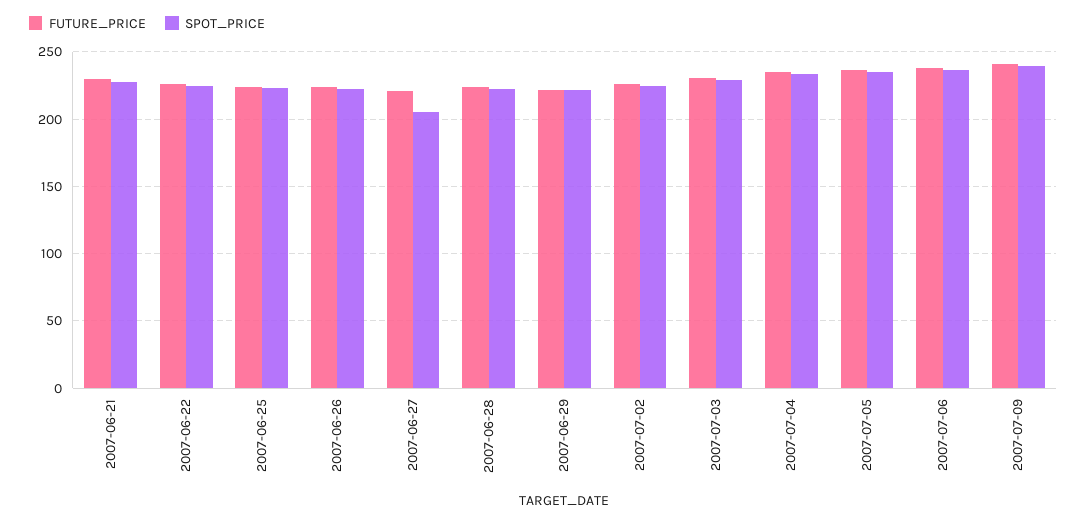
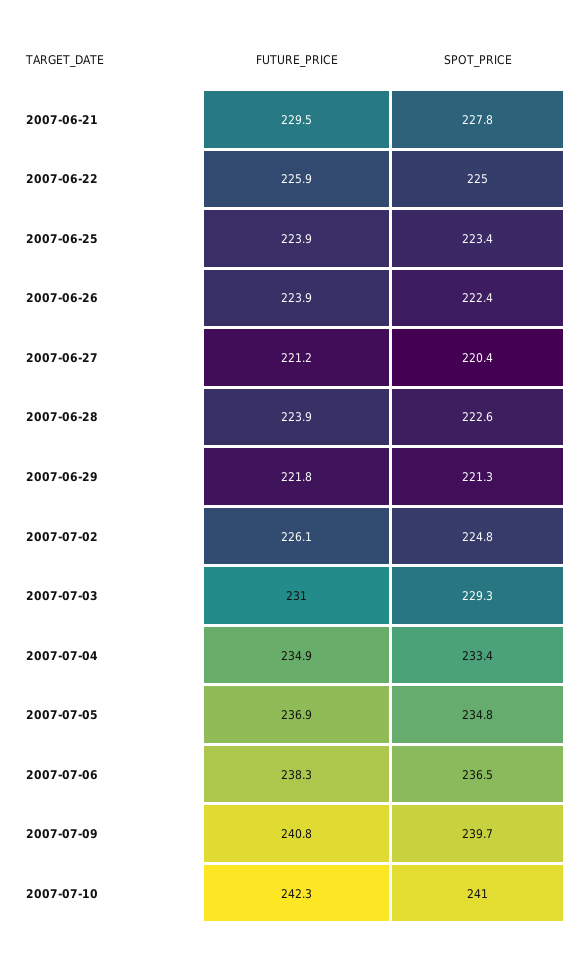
SPOT_PRICE, 2007-06-27: 205 -> 220.4
FUTURE_PRICE, 2007-07-10: none -> 242.3
SPOT_PRICE, 2007-07-10: none -> 241

